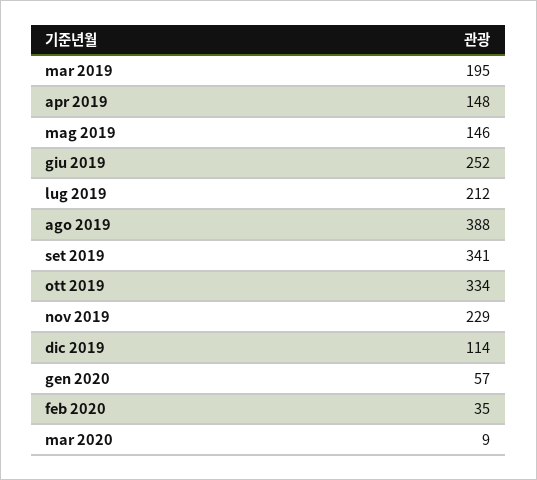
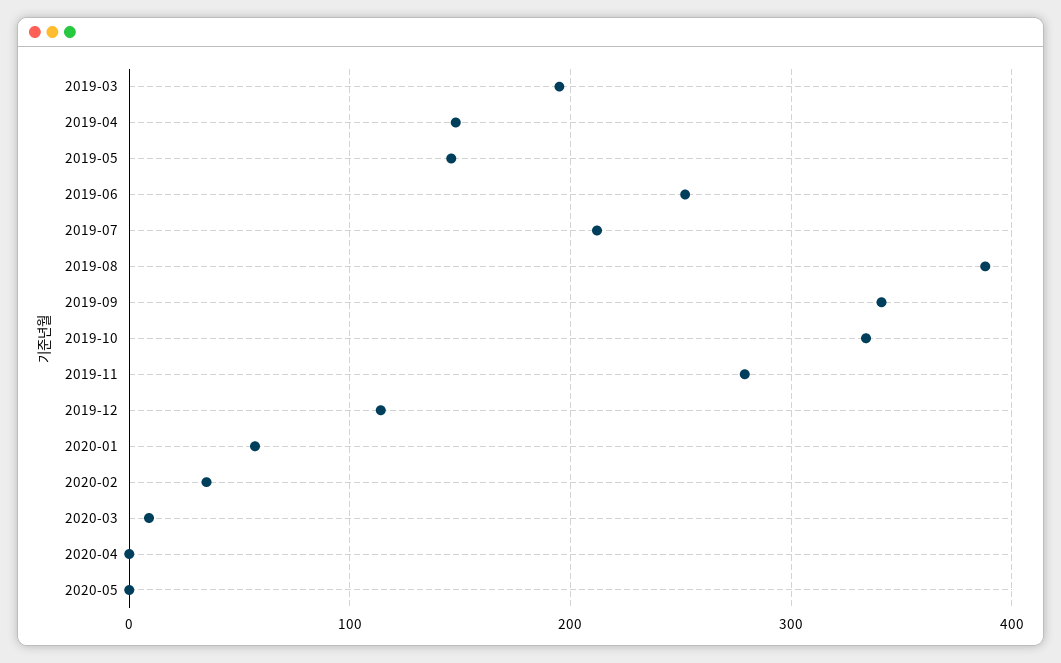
nov 2019: 229 -> 280
2020-04: none -> 0
2020-05: none -> 0

